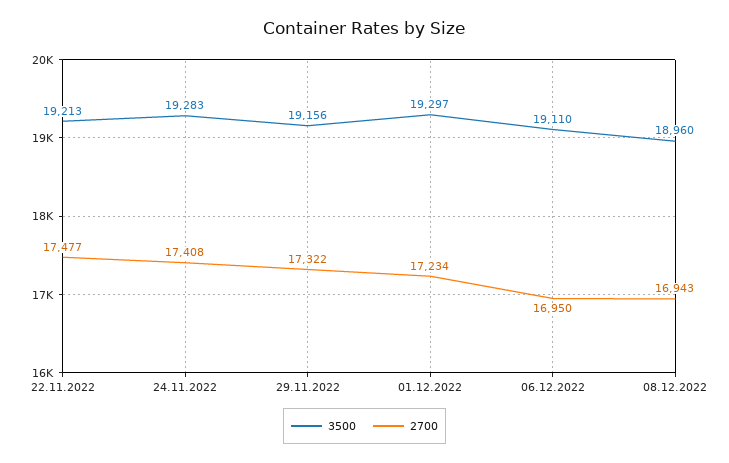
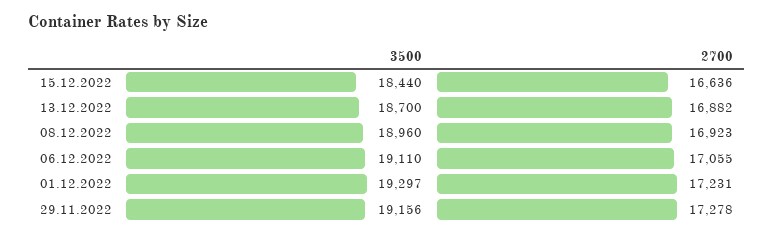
3500, 22.11.2022: 19213 -> none
2700, 22.11.2022: 17477 -> none
3500, 24.11.2022: 19283 -> none
2700, 24.11.2022: 17408 -> none
2700, 29.11.2022: 17322 -> 17278
2700, 01.12.2022: 17234 -> 17231
2700, 06.12.2022: 16950 -> 17055
2700, 08.12.2022: 16943 -> 16923
3500, 15.12.2022: none -> 18440
2700, 15.12.2022: none -> 16636
3500, 13.12.2022: none -> 18700
2700, 13.12.2022: none -> 16882

